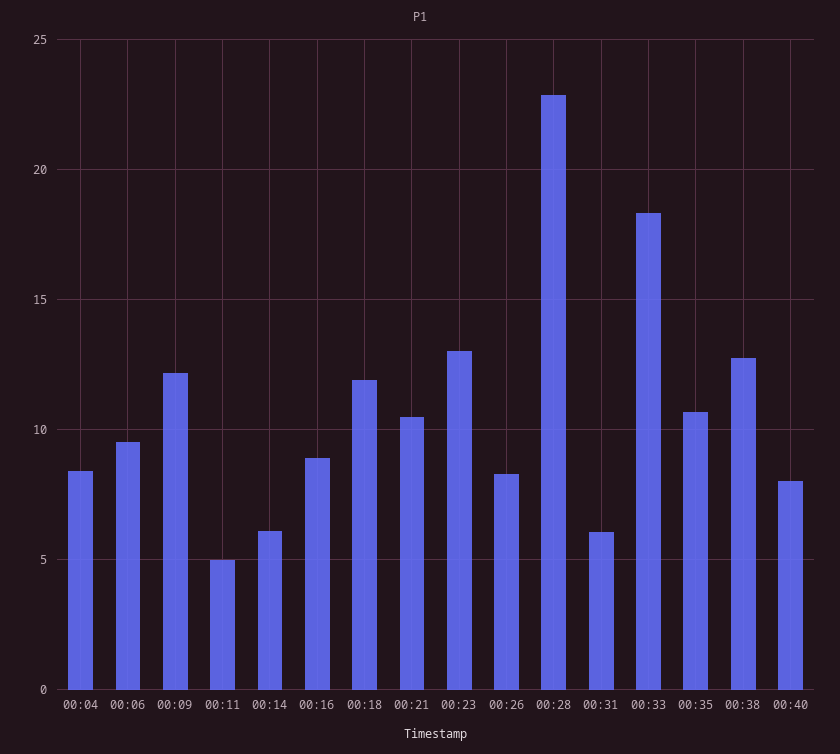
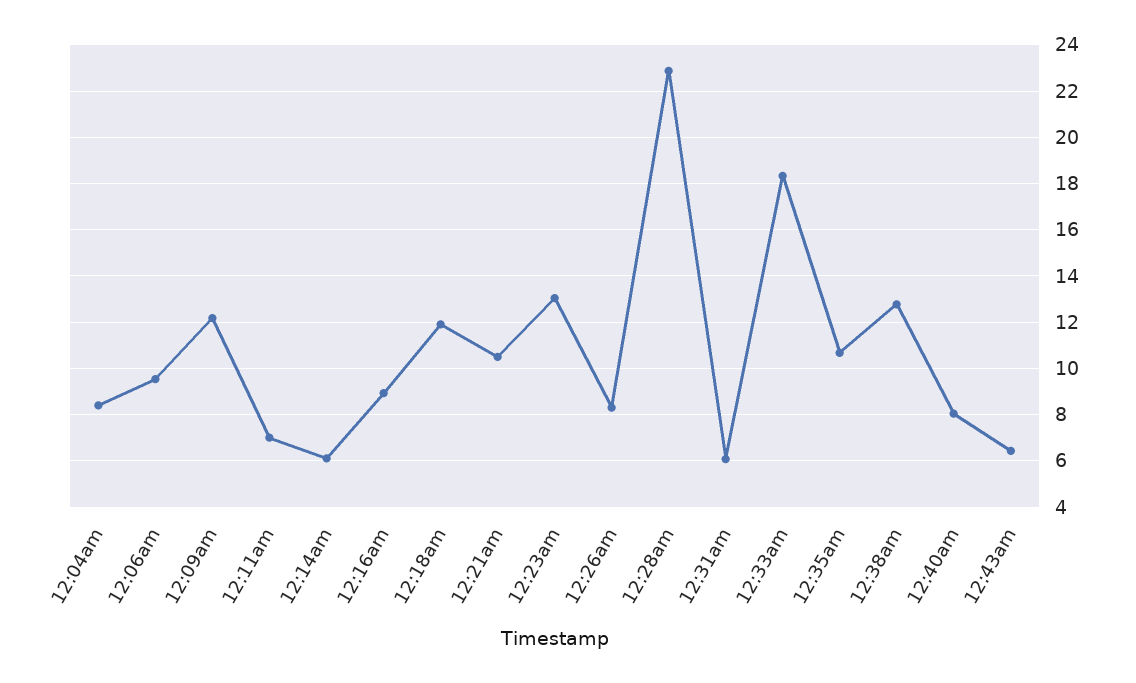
00:11: 5 -> 7
12:43am: none -> 6.5

